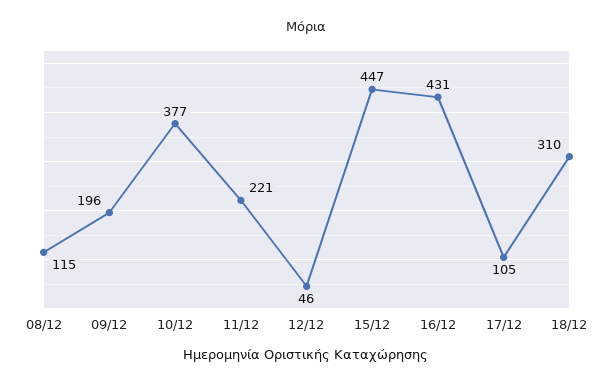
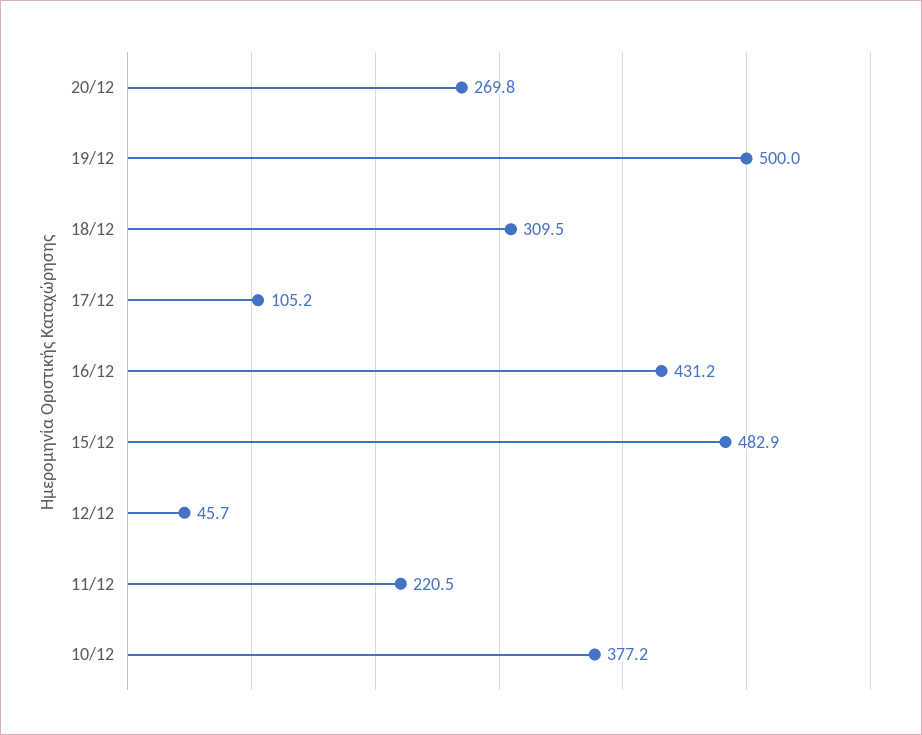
08/12: 115 -> none
09/12: 196 -> none
15/12: 447 -> 482.9
20/12: none -> 269.8
19/12: none -> 500

